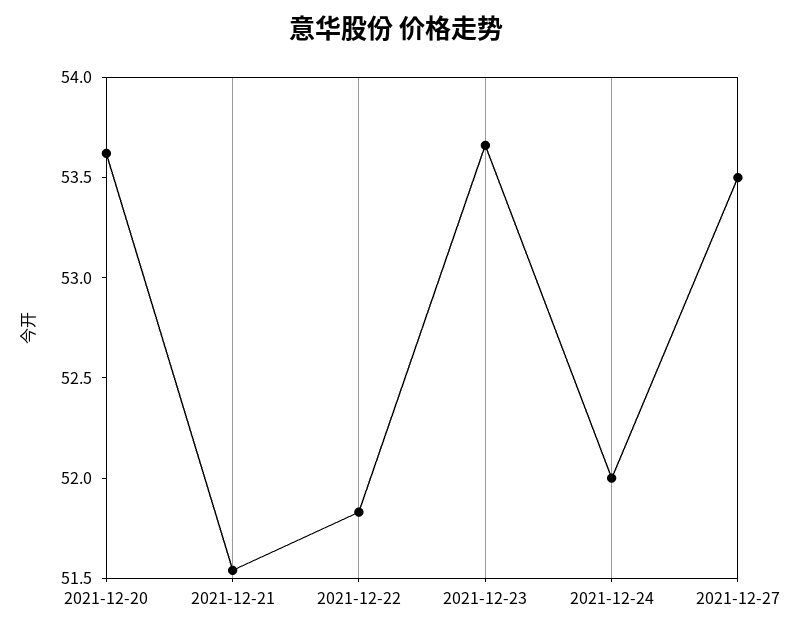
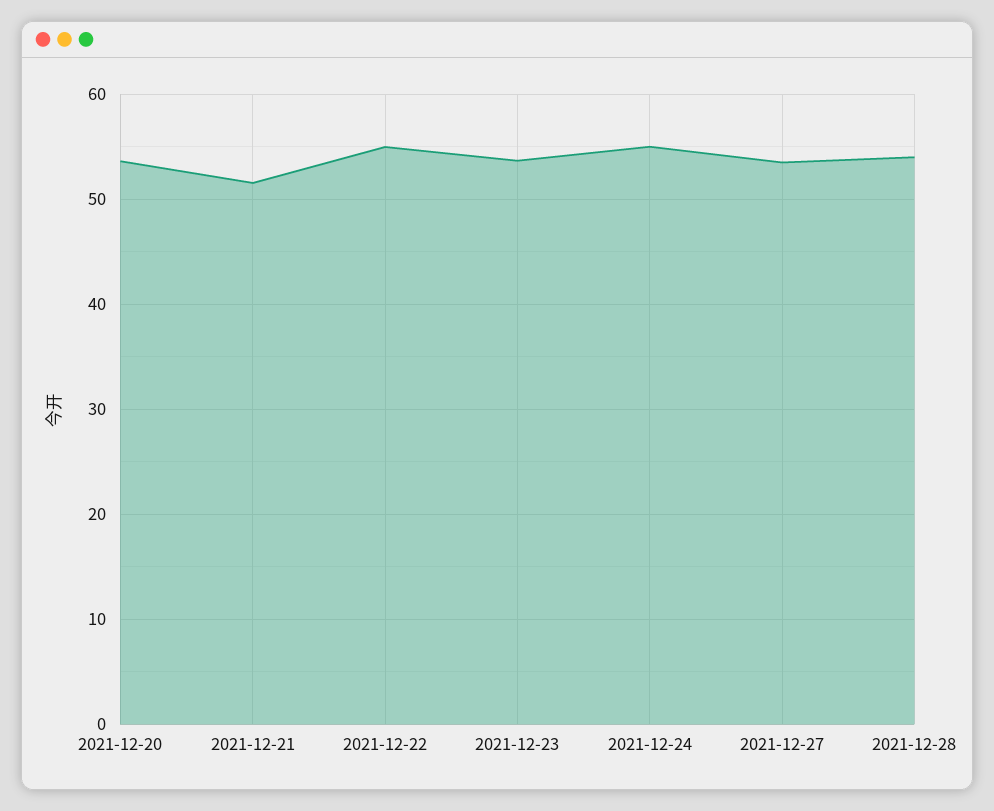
2021-12-22: 51.8 -> 55
2021-12-24: 52 -> 55
2021-12-28: none -> 54

